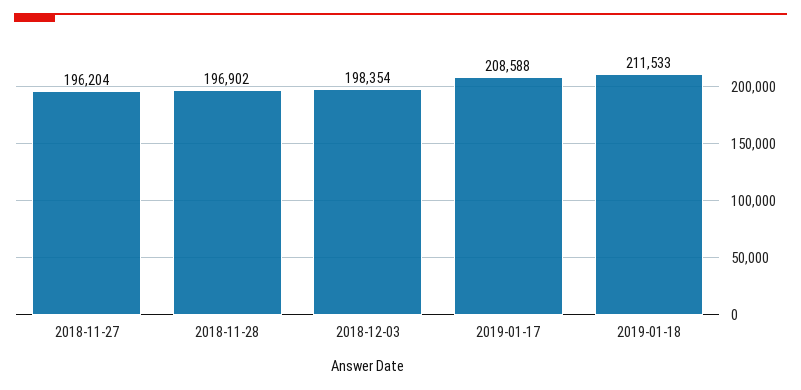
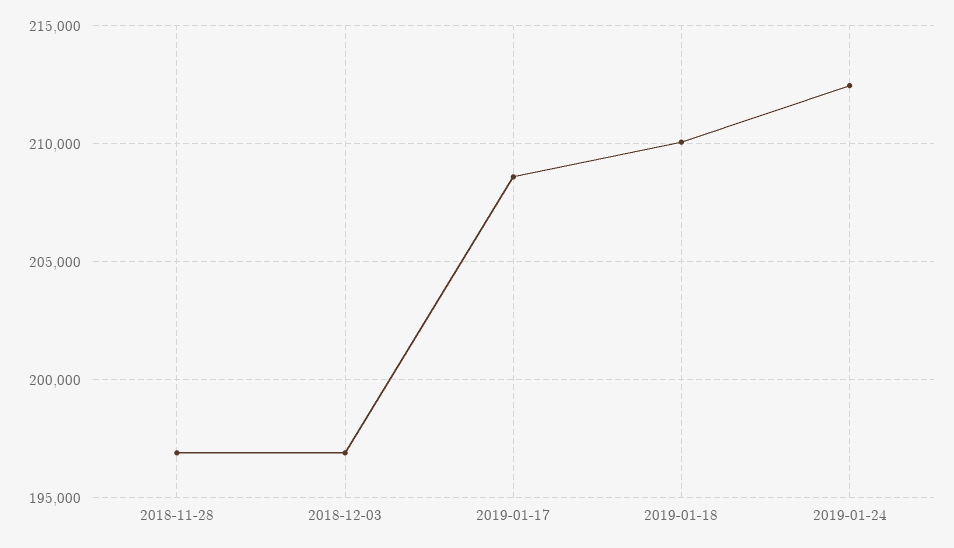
2018-11-27: 196204 -> none
2018-12-03: 198354 -> 197000
2019-01-18: 211533 -> 210000
2019-01-24: none -> 212500

